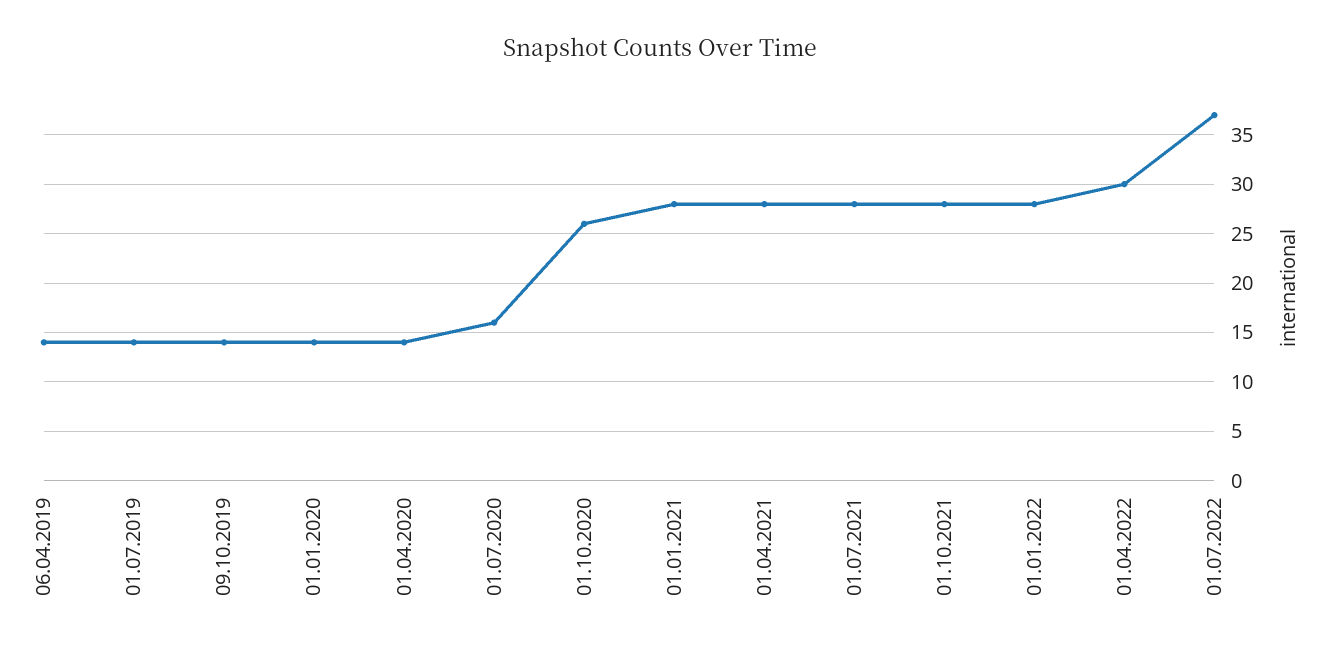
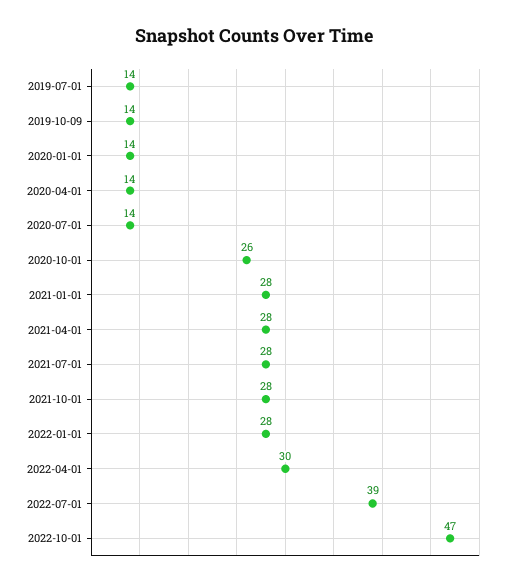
06.04.2019: 14 -> none
01.07.2020: 16 -> 14
01.07.2022: 37 -> 39
2022-10-01: none -> 47

